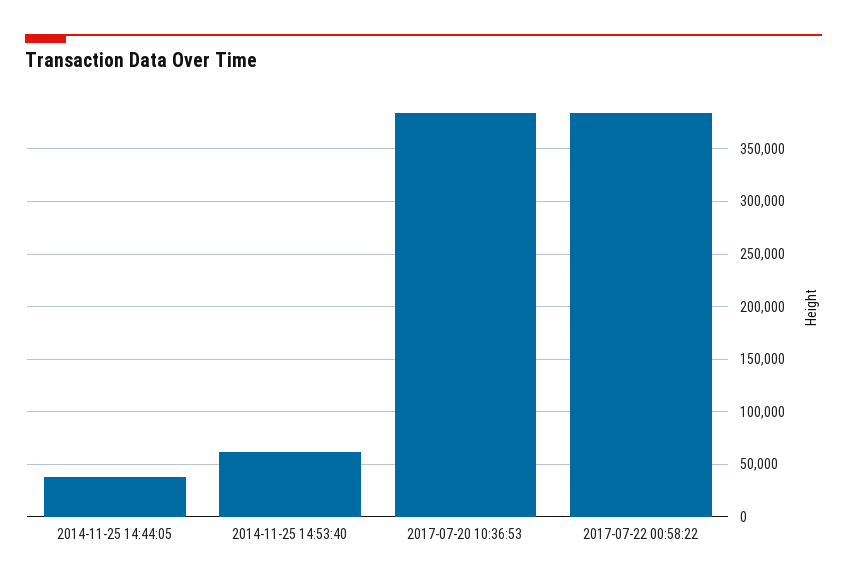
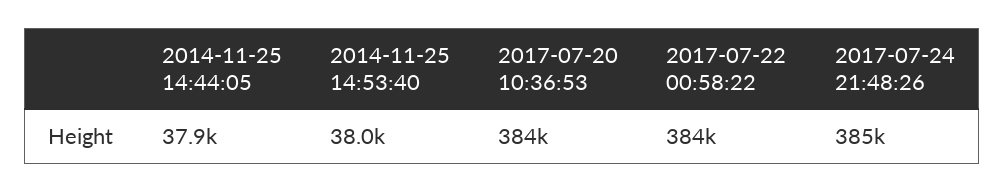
2014-11-25 14:53:40: 60000 -> 38000
2017-07-24 21:48:26: none -> 385000

